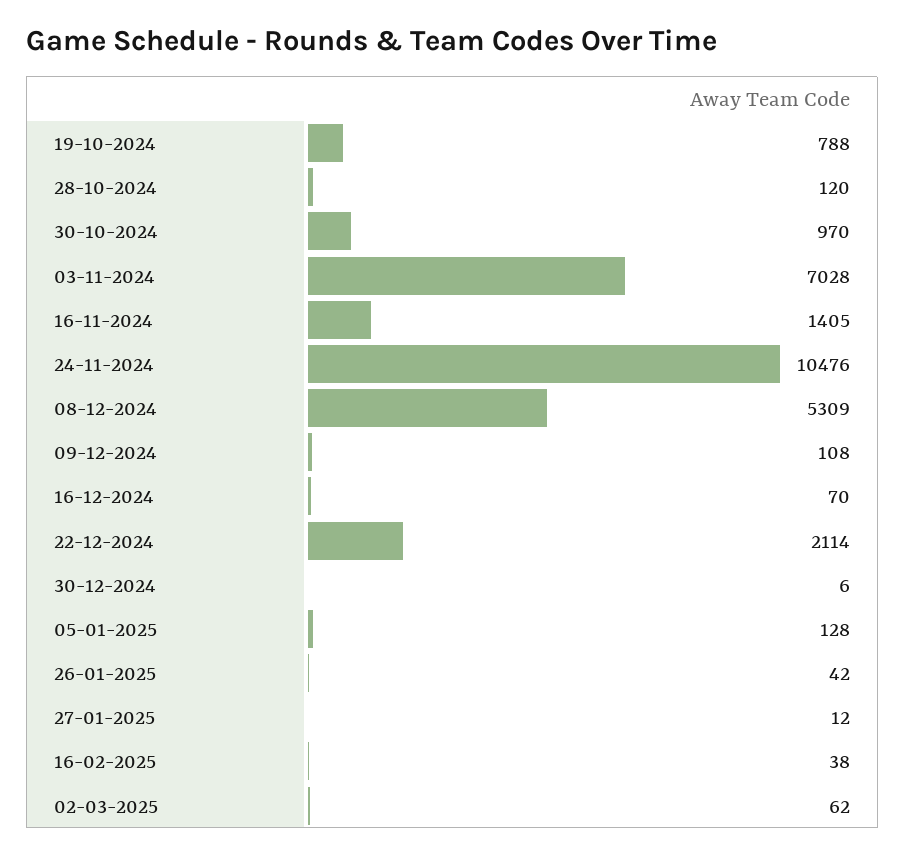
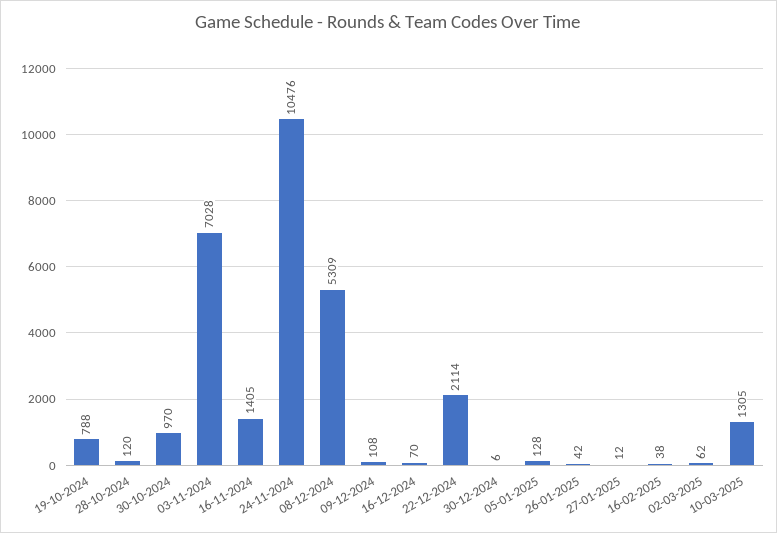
10-03-2025: none -> 1305

